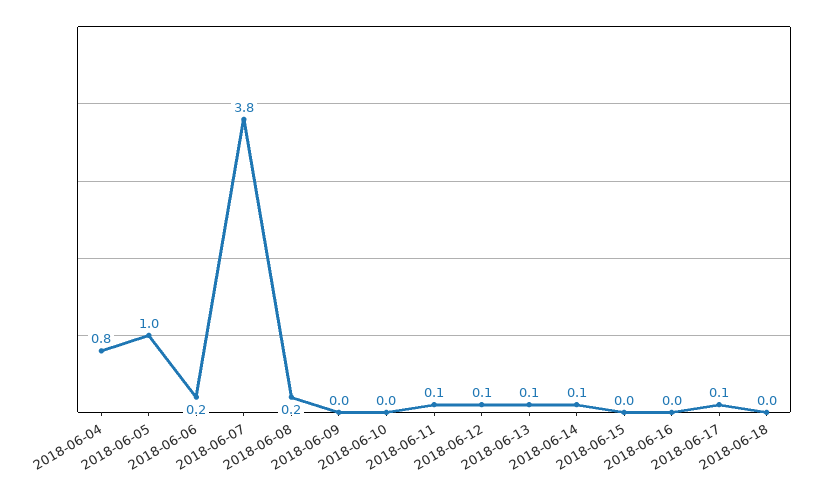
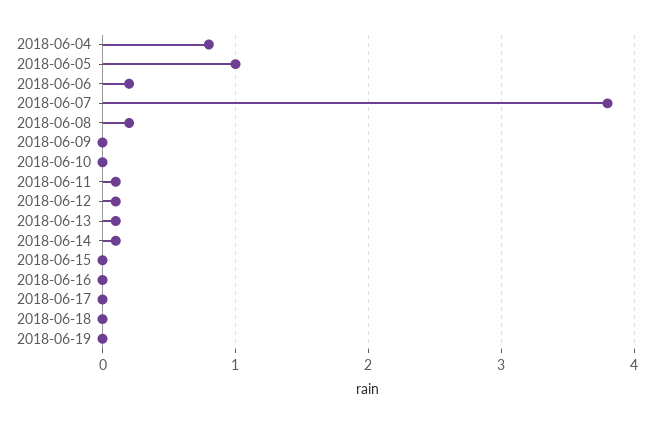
2018-06-17: 0.1 -> 0
2018-06-19: none -> 0

